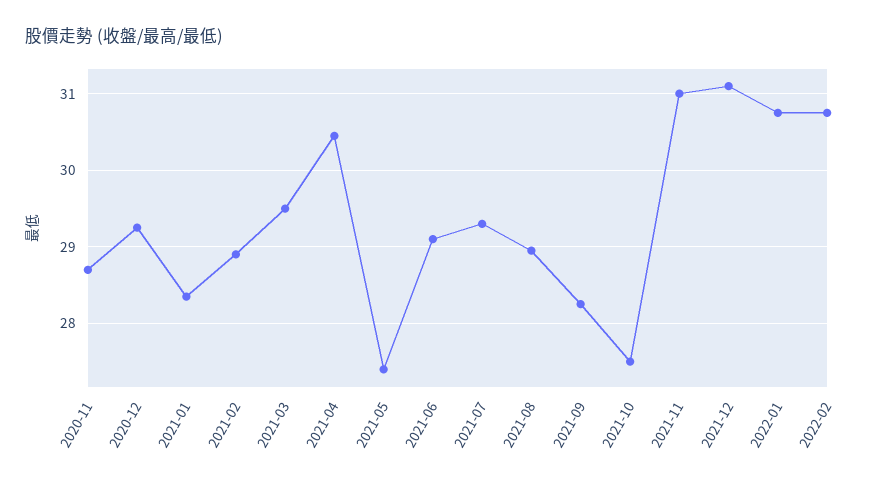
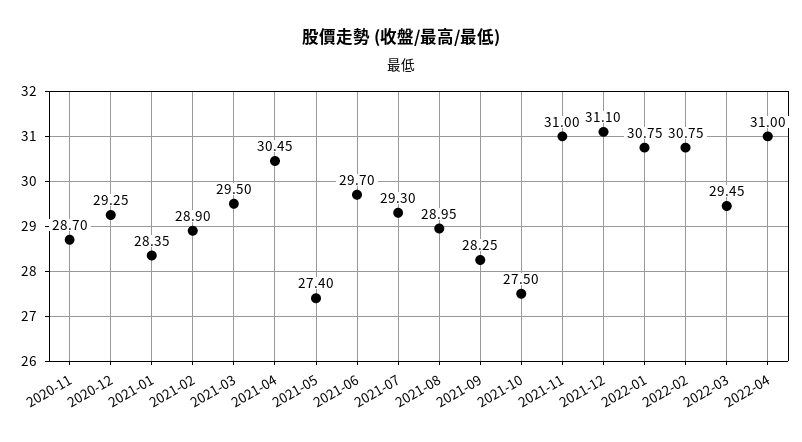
2021-06: 29.1 -> 29.7
2022-03: none -> 29.45
2022-04: none -> 31

